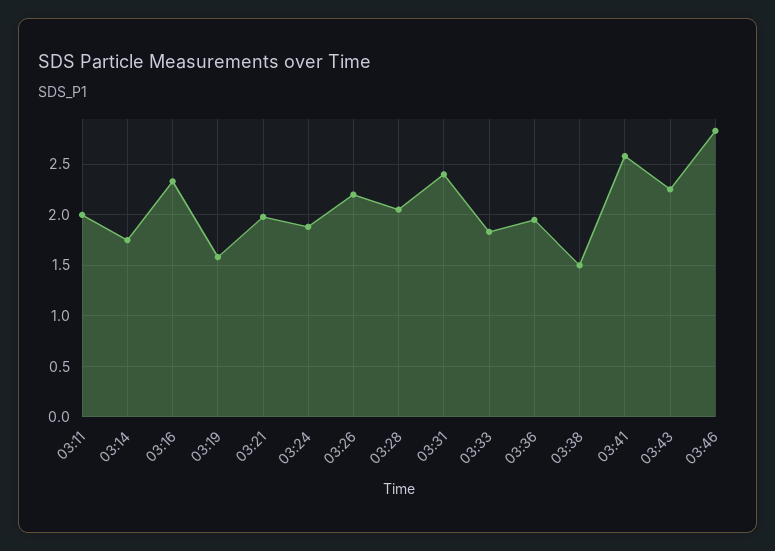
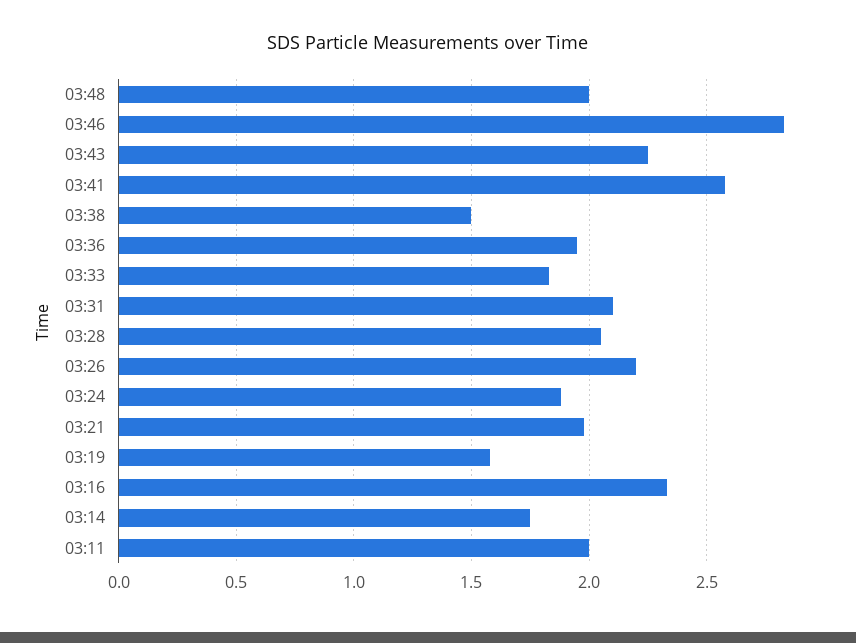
03:31: 2.4 -> 2.1
03:48: none -> 2

